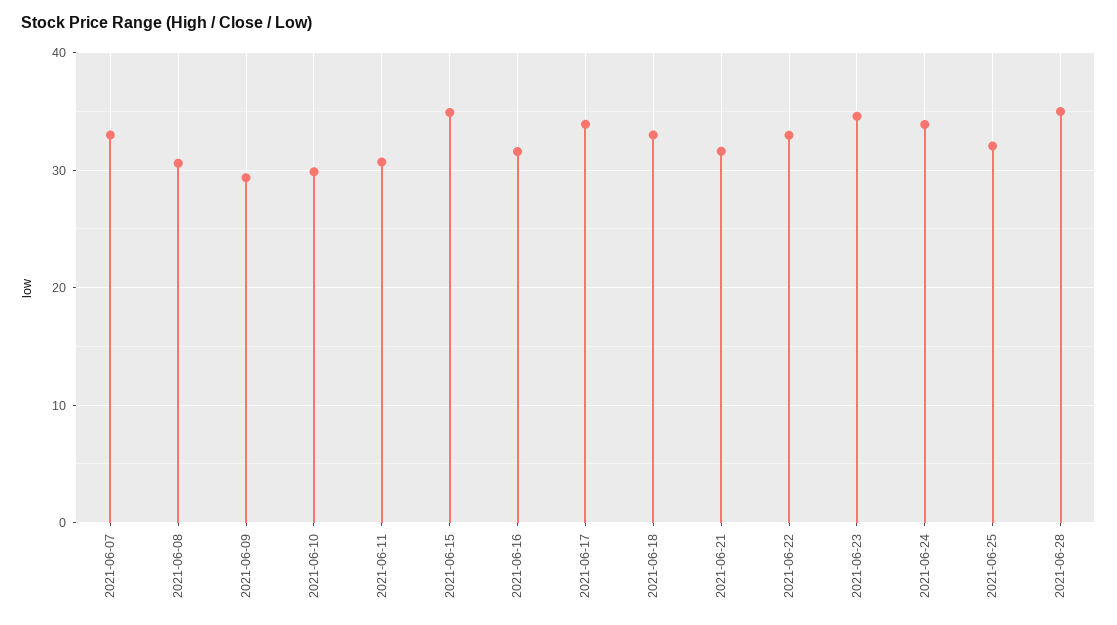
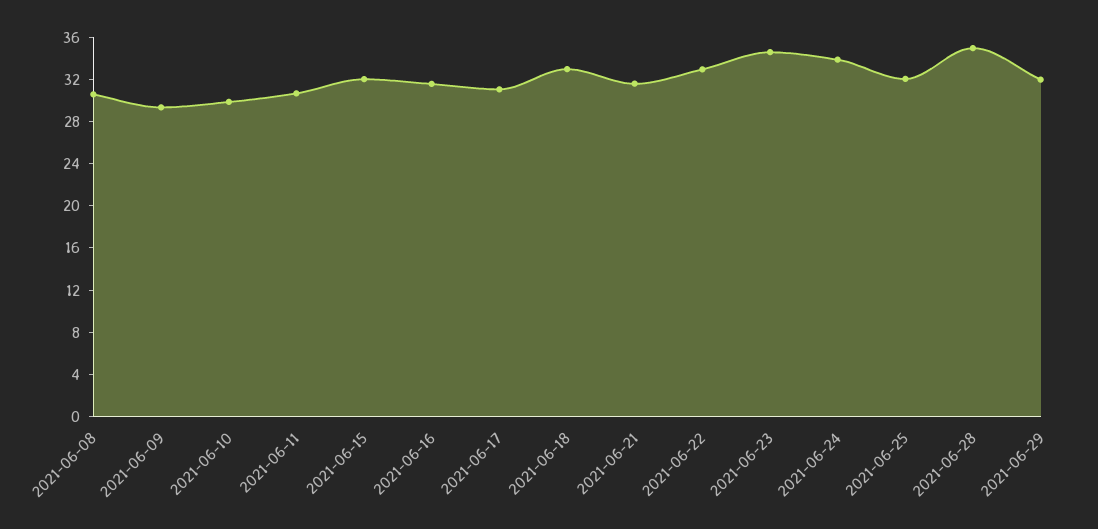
2021-06-07: 33 -> none
2021-06-15: 35 -> 32
2021-06-17: 34 -> 31
2021-06-29: none -> 32

